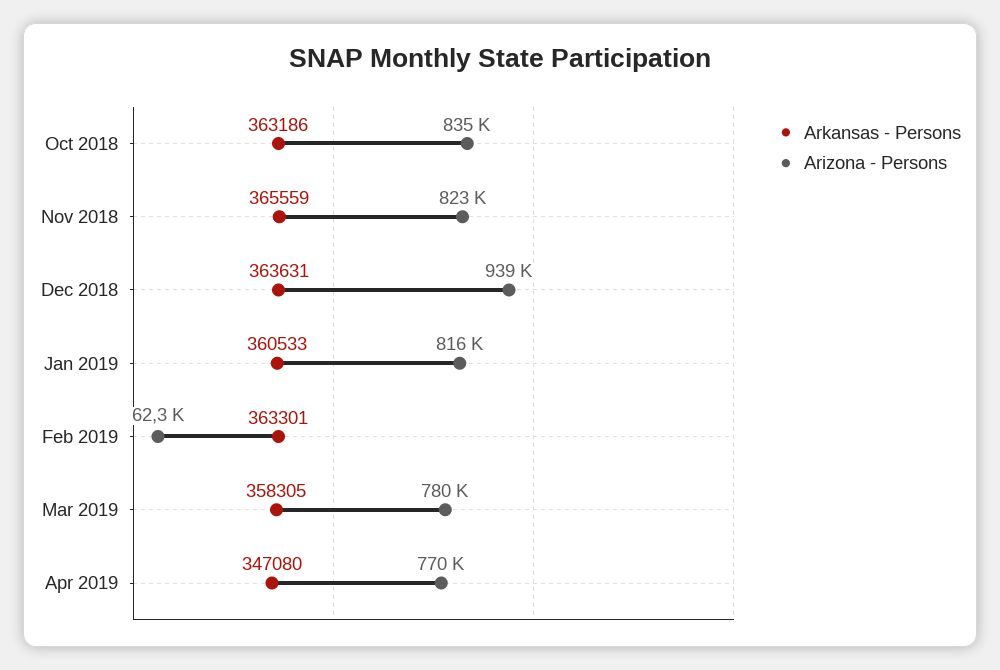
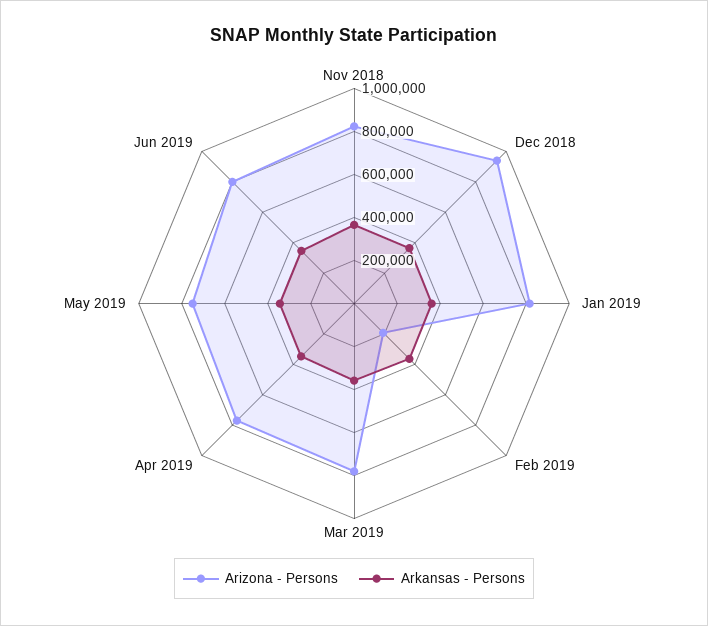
Arkansas - Persons, Oct 2018: 363186 -> none
Arizona - Persons, Oct 2018: 835000 -> none
Arizona - Persons, Feb 2019: 62300 -> 200000
Arizona - Persons, May 2019: none -> 750000
Arkansas - Persons, May 2019: none -> 350000
Arizona - Persons, Jun 2019: none -> 800000
Arkansas - Persons, Jun 2019: none -> 350000

